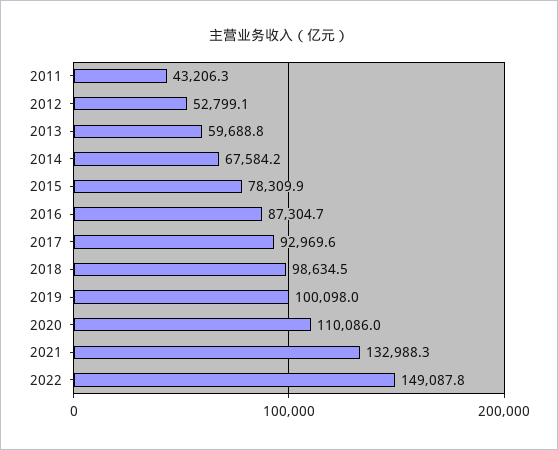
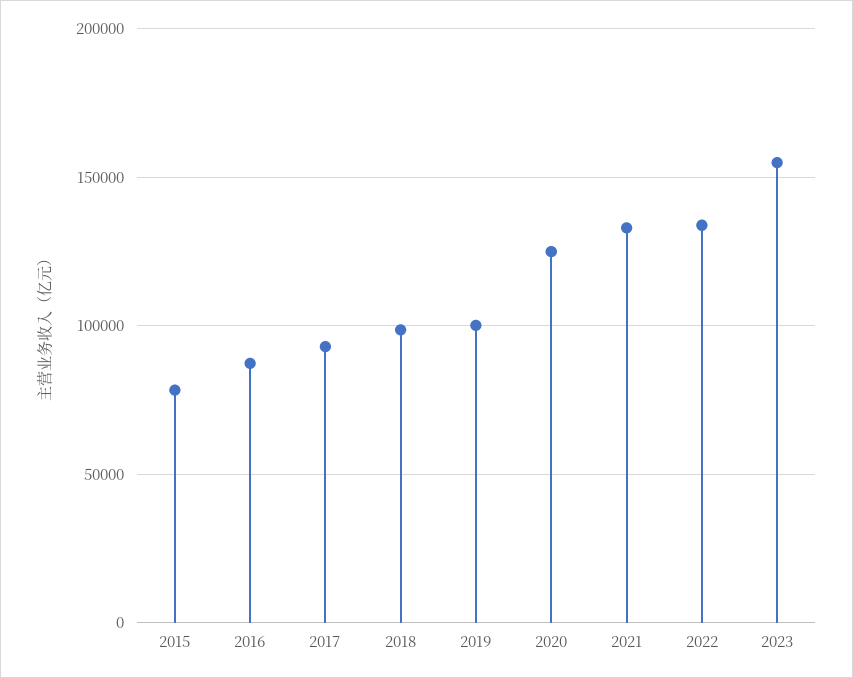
2011: 43206.3 -> none
2012: 52799.1 -> none
2013: 59688.8 -> none
2014: 67584.2 -> none
2020: 110086 -> 125000
2022: 149087.8 -> 135000
2023: none -> 155000

